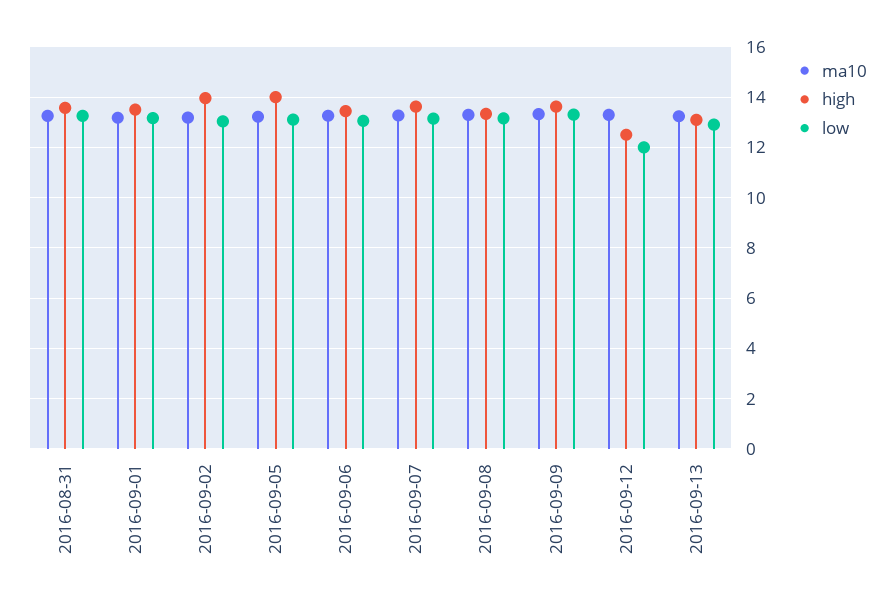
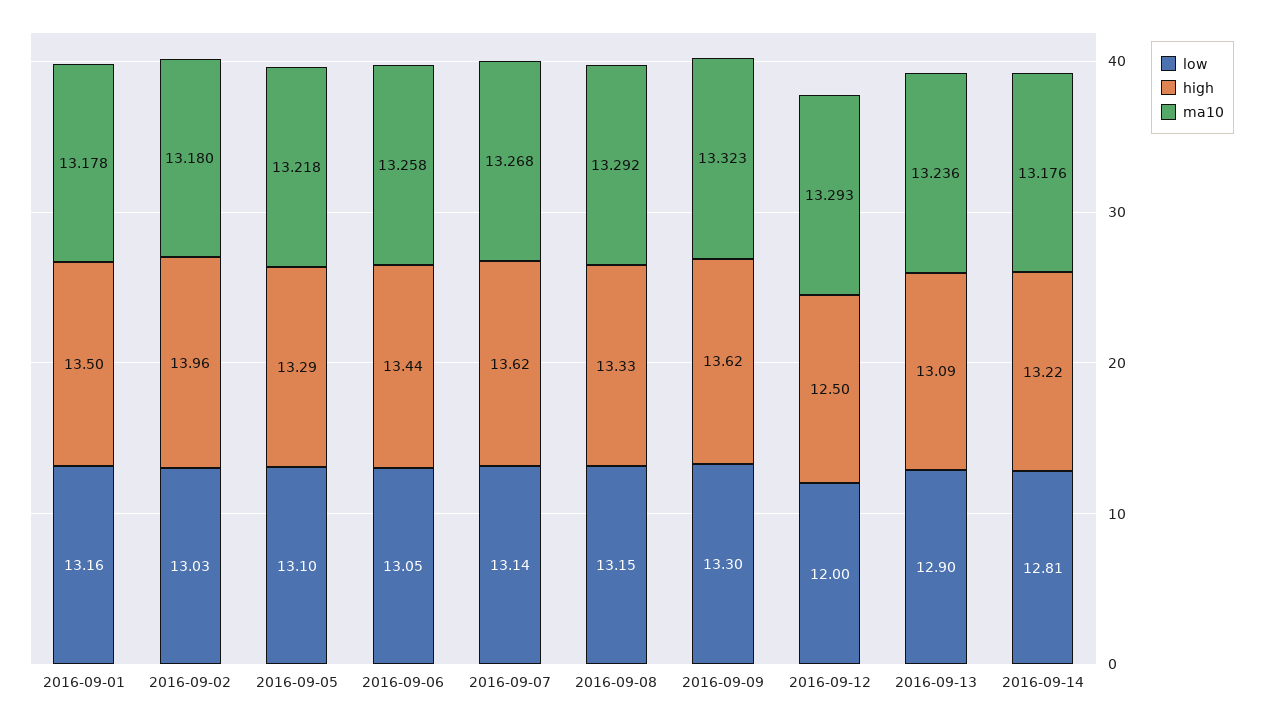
ma10, 2016-08-31: 13.25 -> none
high, 2016-08-31: 13.5 -> none
low, 2016-08-31: 13.25 -> none
high, 2016-09-05: 14 -> 13.29
low, 2016-09-14: none -> 12.81
high, 2016-09-14: none -> 13.22
ma10, 2016-09-14: none -> 13.176

